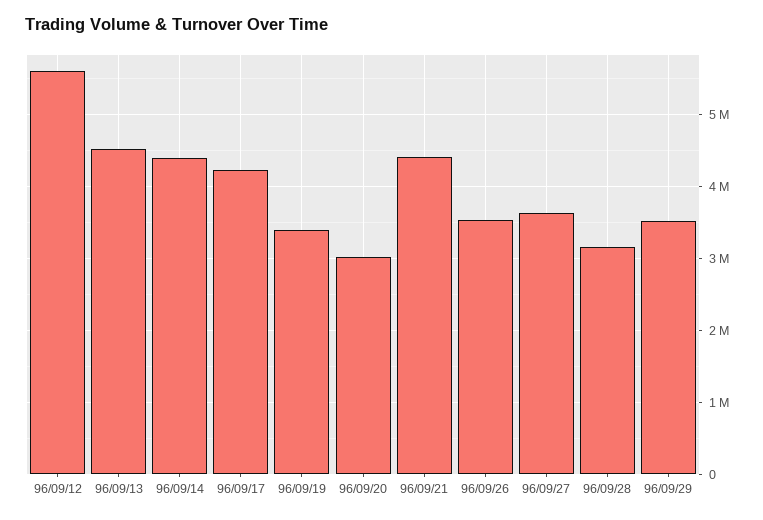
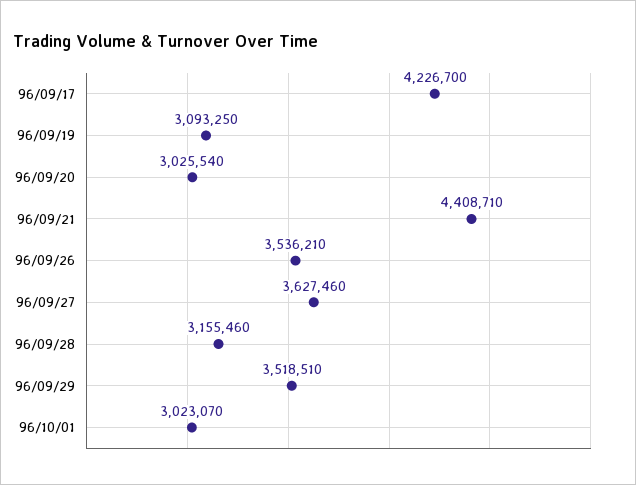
96/09/12: 5600000 -> none
96/09/13: 4500000 -> none
96/09/14: 4400000 -> none
96/09/19: 3400000 -> 3093250
96/10/01: none -> 3023070

